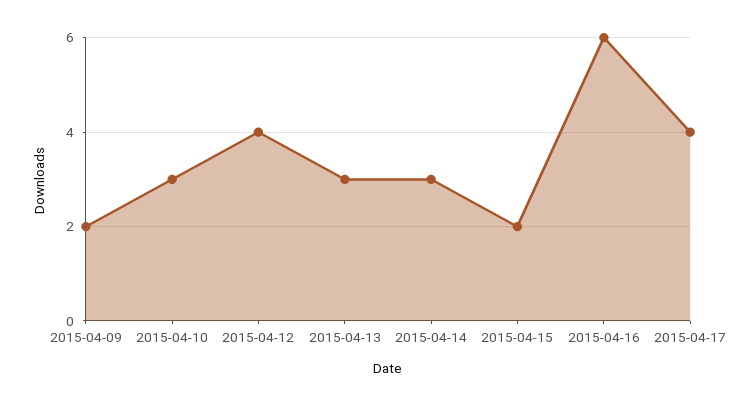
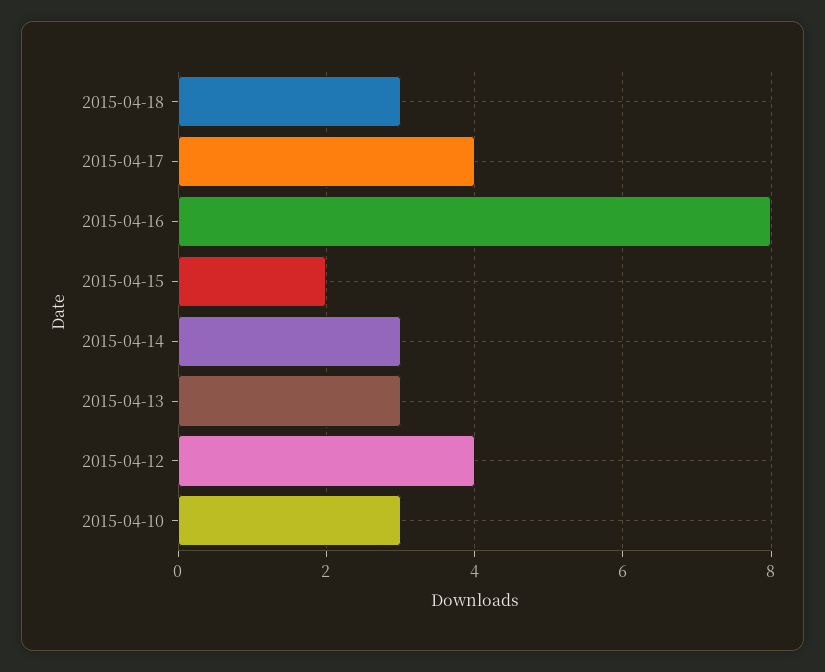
2015-04-09: 2 -> none
2015-04-16: 6 -> 8
2015-04-18: none -> 3

